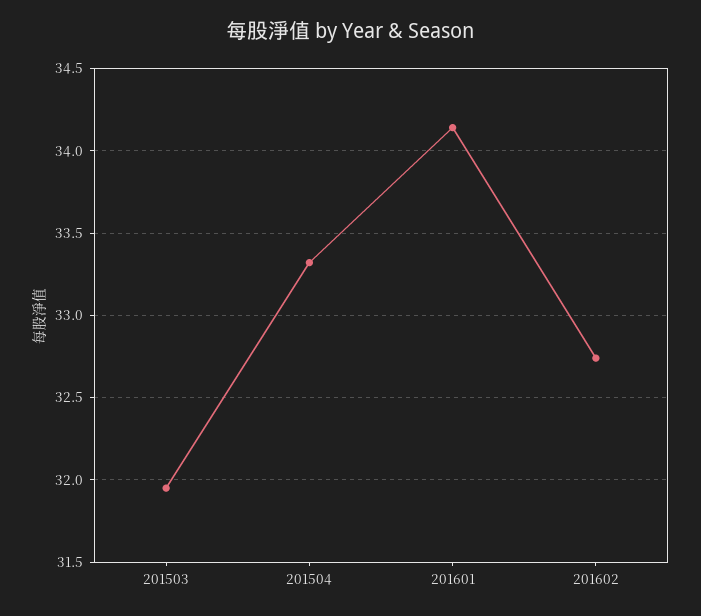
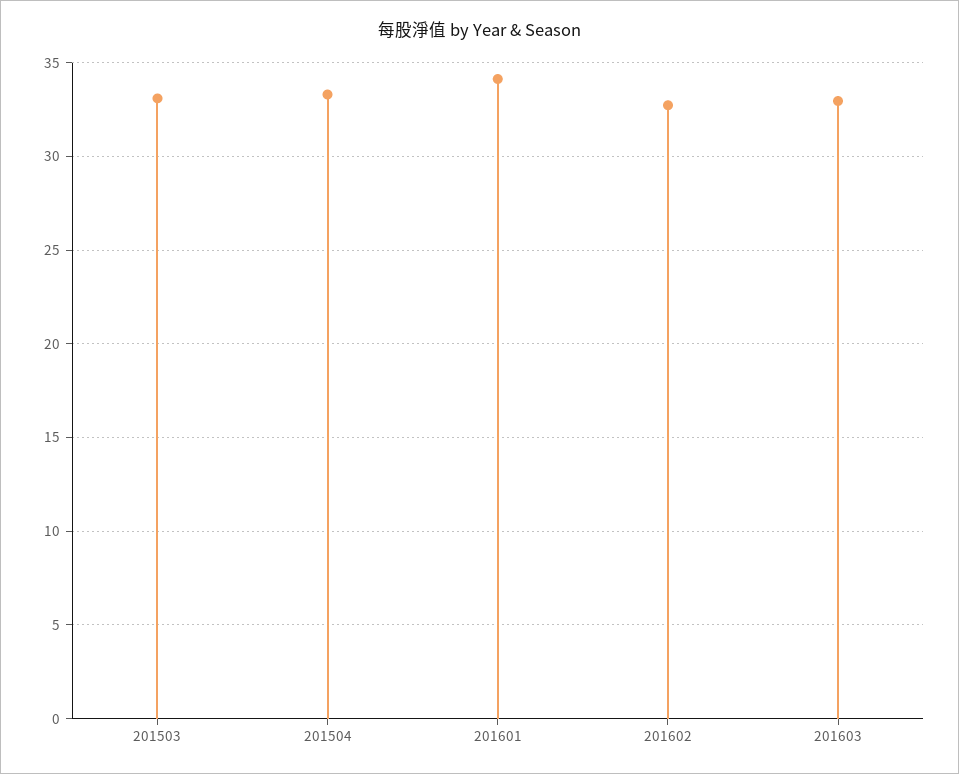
201503: 31.95 -> 33
201603: none -> 33

